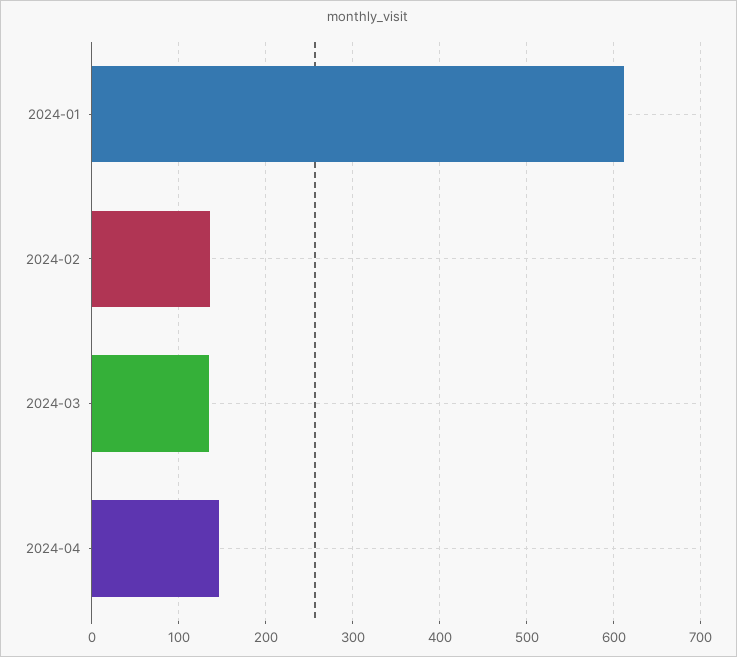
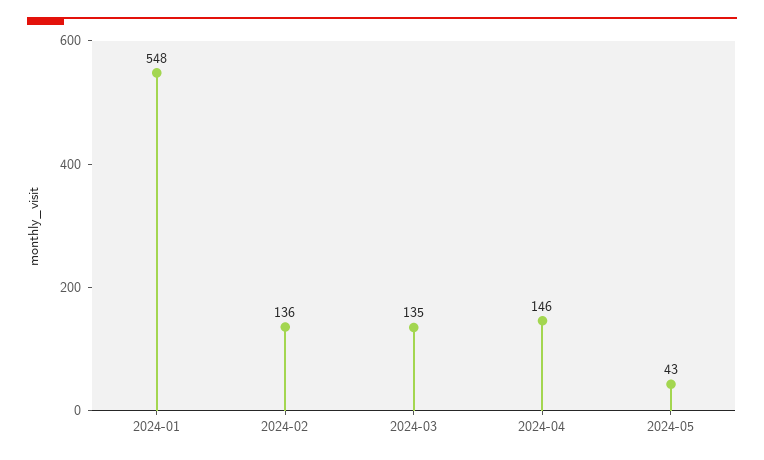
2024-01: 610 -> 548
2024-05: none -> 43

